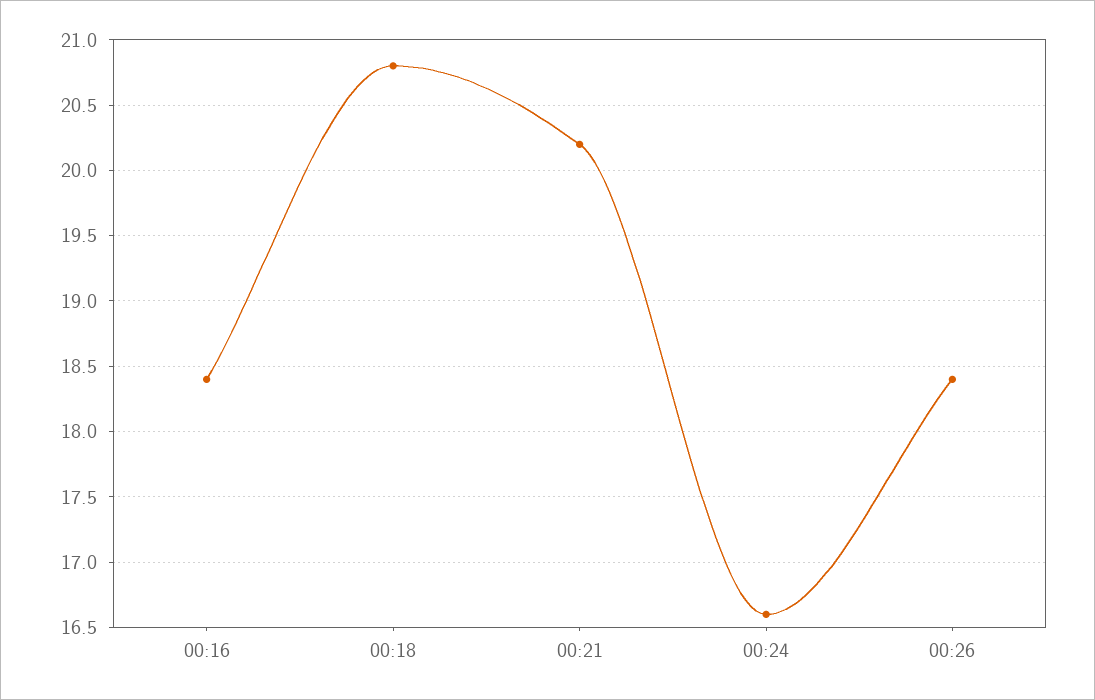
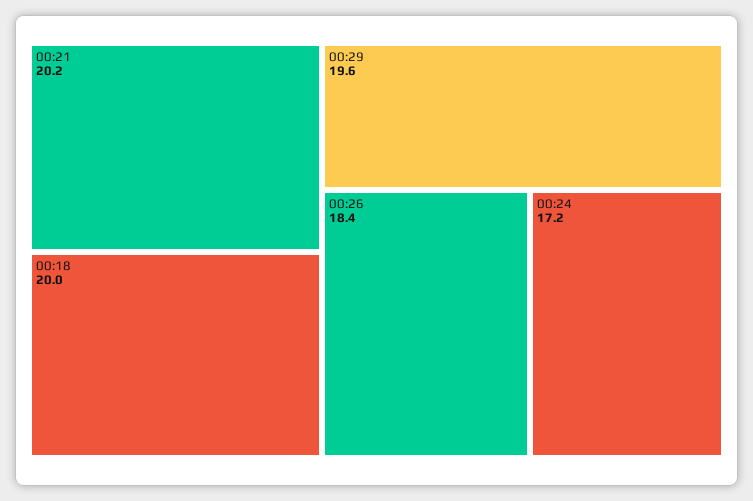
00:16: 18.4 -> none
00:18: 20.8 -> 20
00:24: 16.6 -> 17.2
00:29: none -> 19.6

